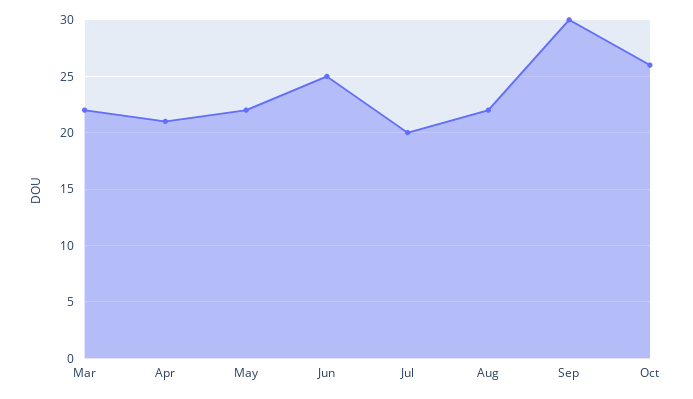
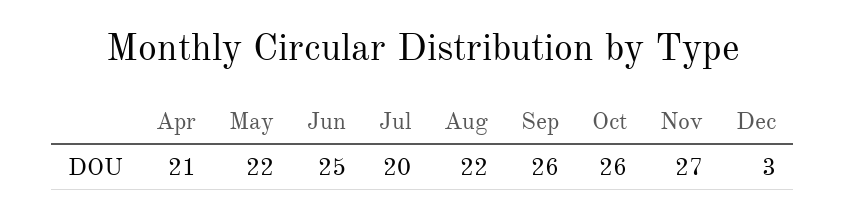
Mar: 22 -> none
Sep: 30 -> 26
Nov: none -> 27
Dec: none -> 3

